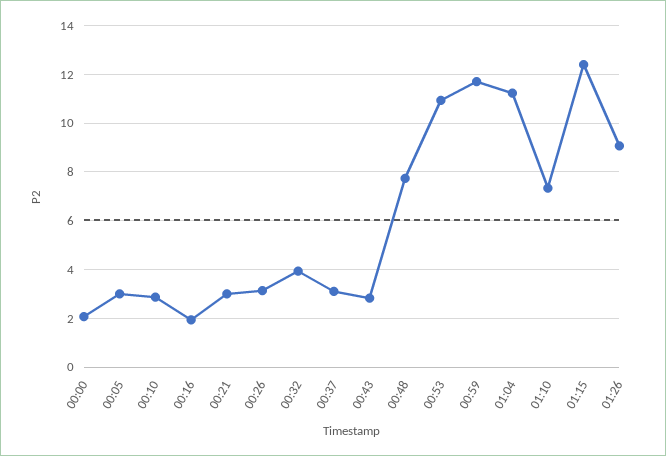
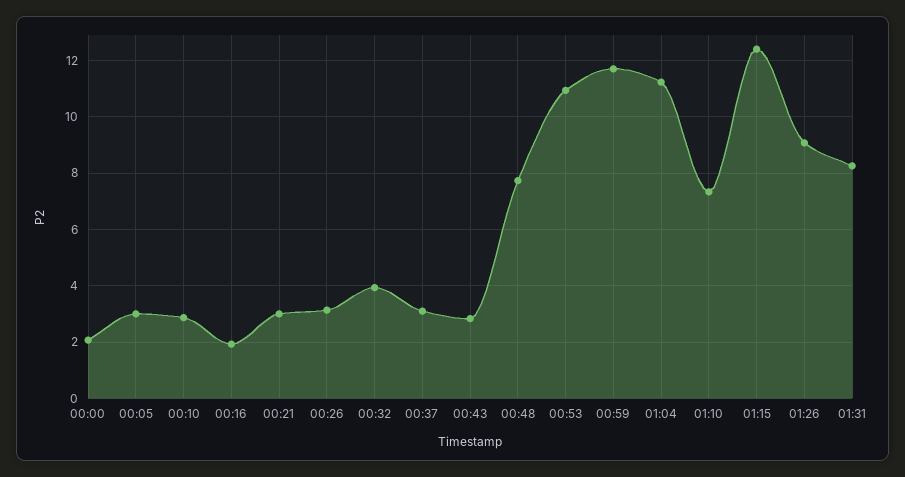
01:31: none -> 8.25

